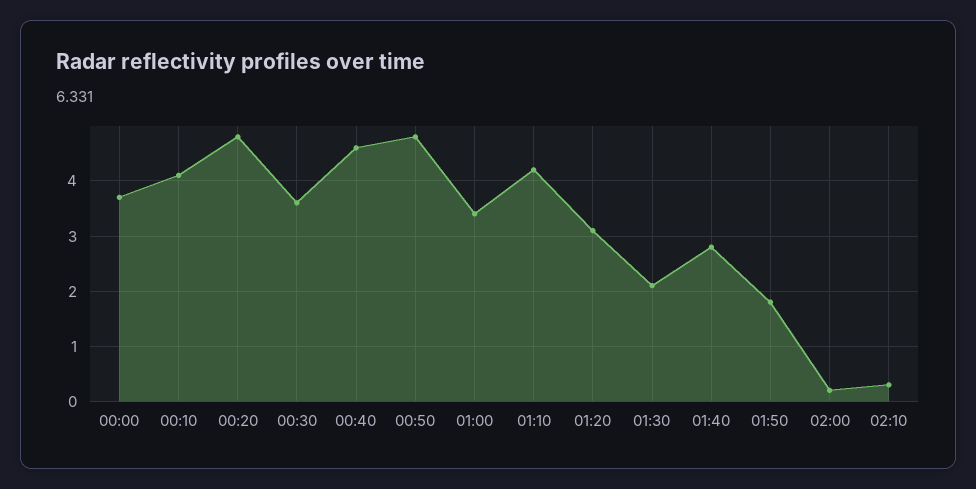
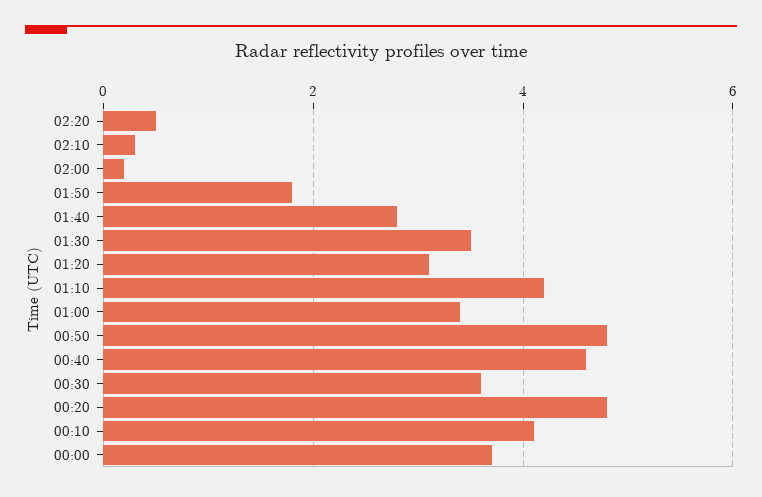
01:30: 2 -> 3.5
02:20: none -> 0.5

